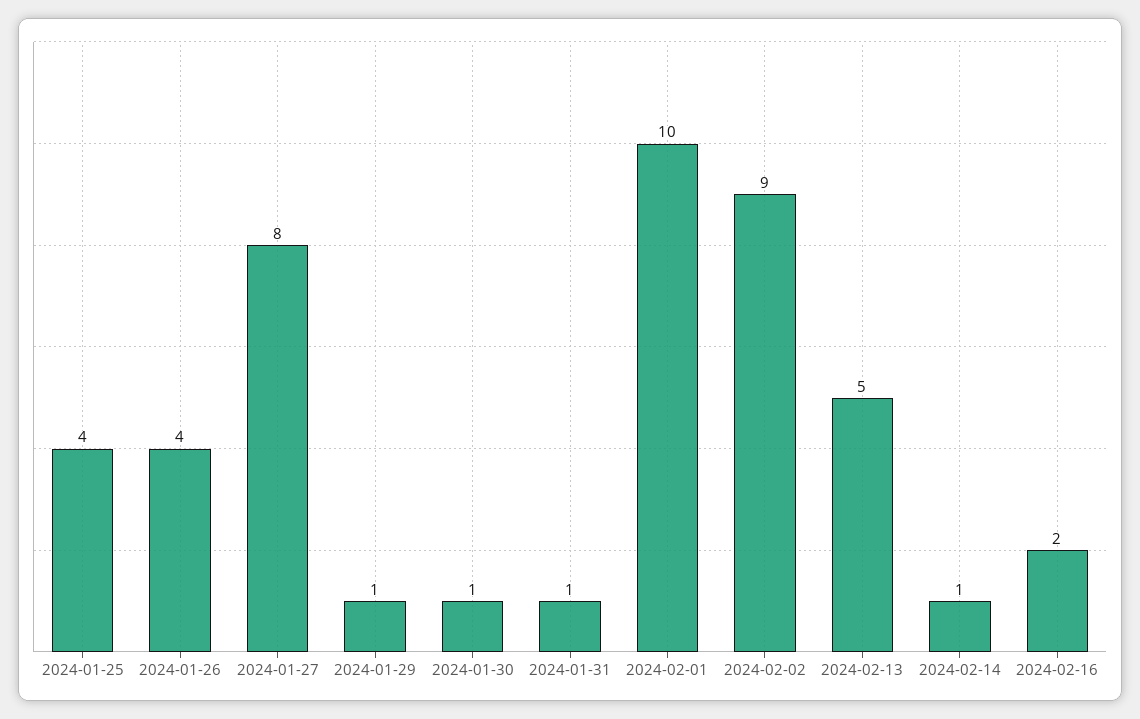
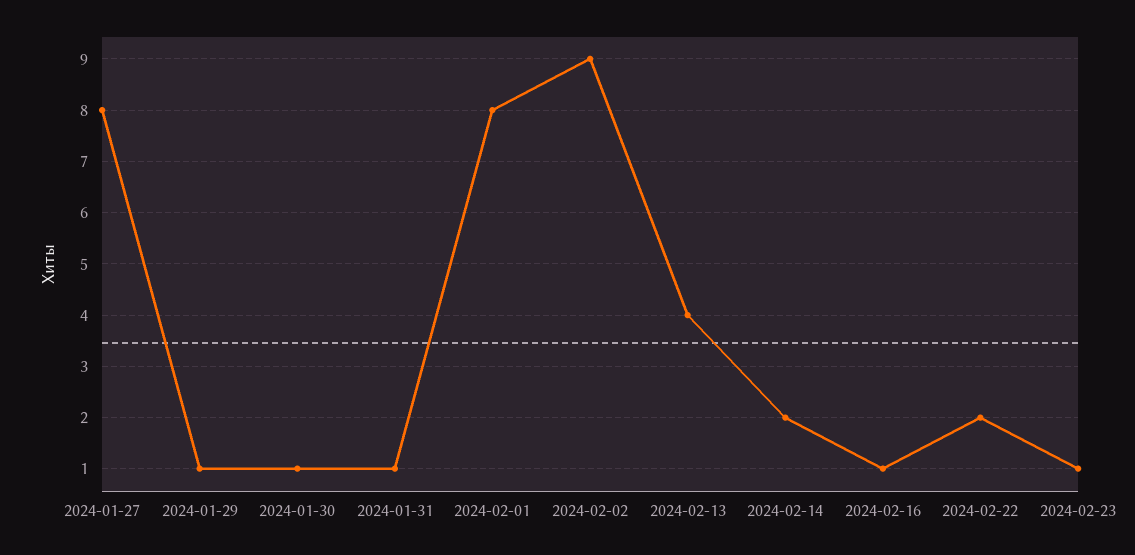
2024-01-25: 4 -> none
2024-01-26: 4 -> none
2024-02-01: 10 -> 8
2024-02-13: 5 -> 4
2024-02-14: 1 -> 2
2024-02-16: 2 -> 1
2024-02-22: none -> 2
2024-02-23: none -> 1

